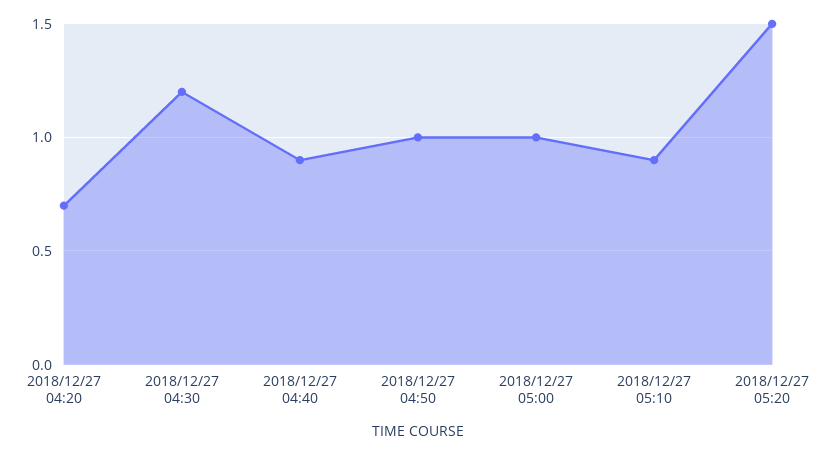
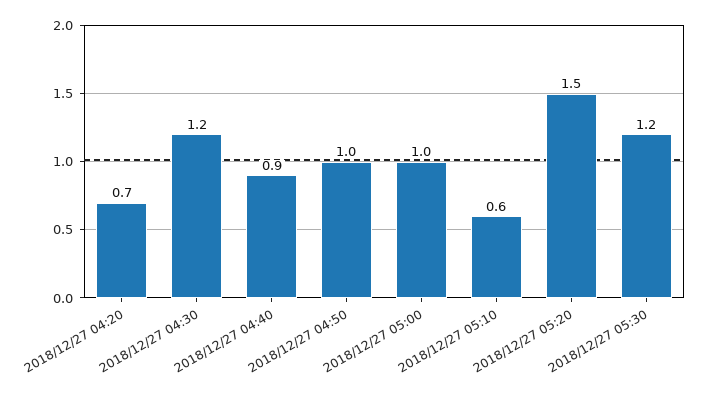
2018/12/27 05:10: 0.9 -> 0.6
2018/12/27 05:30: none -> 1.2

